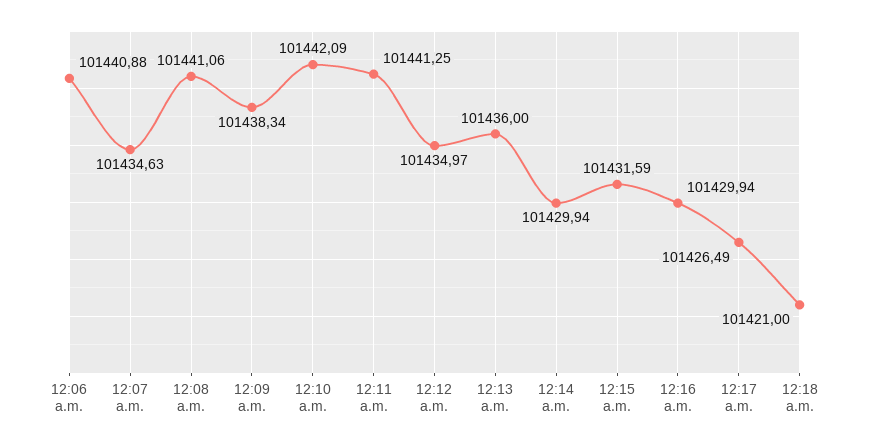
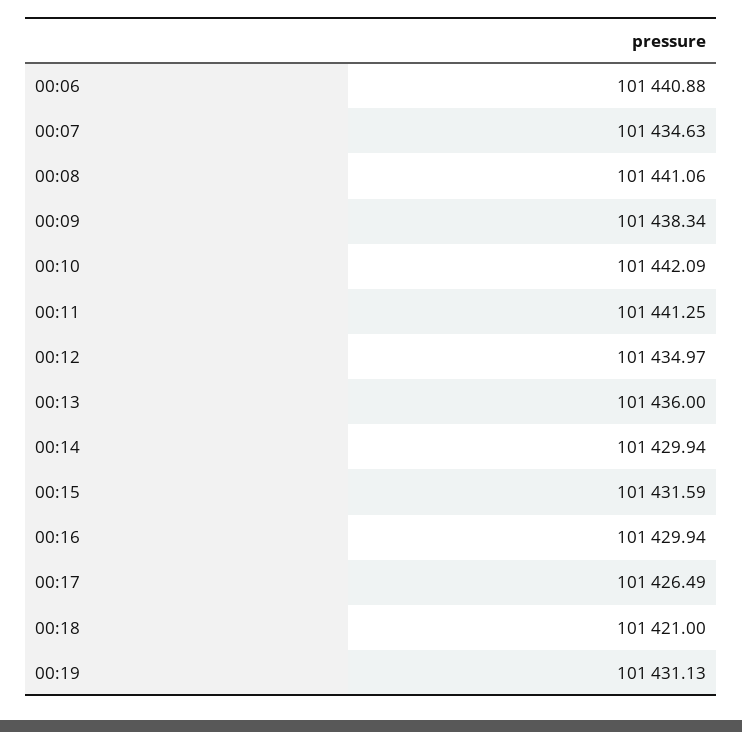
00:19: none -> 101431.13

